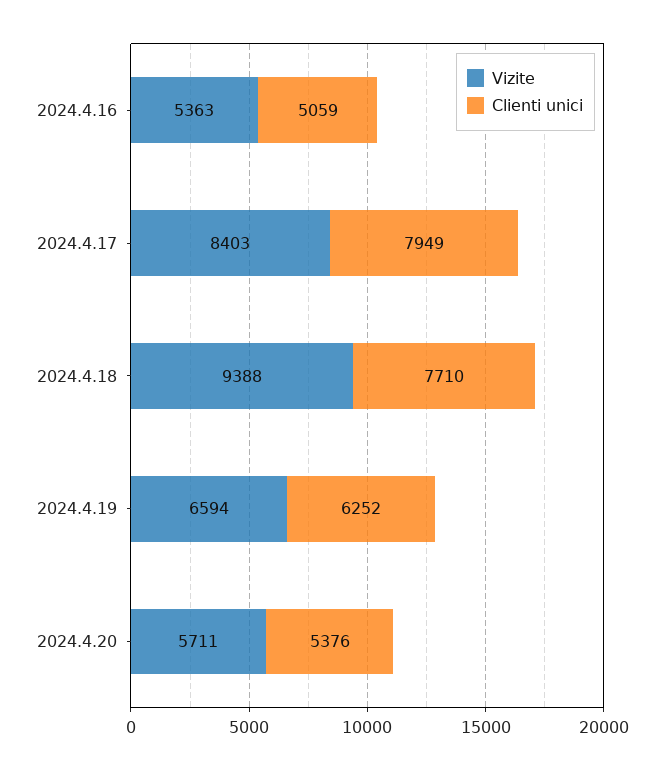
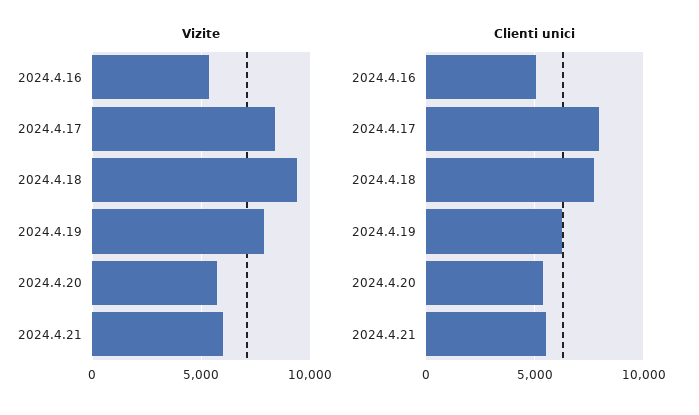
Vizite, 2024.4.19: 6594 -> 8000
Vizite, 2024.4.21: none -> 6000
Clienti unici, 2024.4.21: none -> 5500

